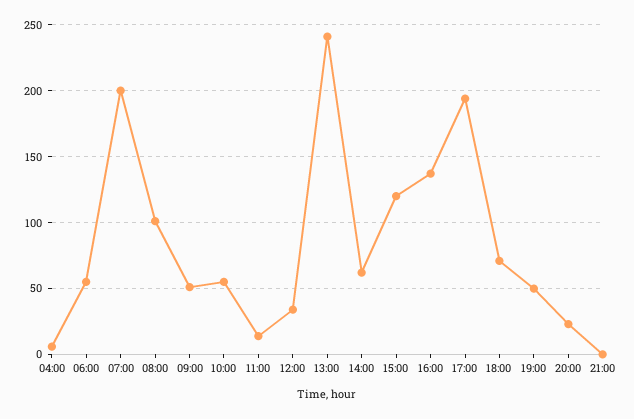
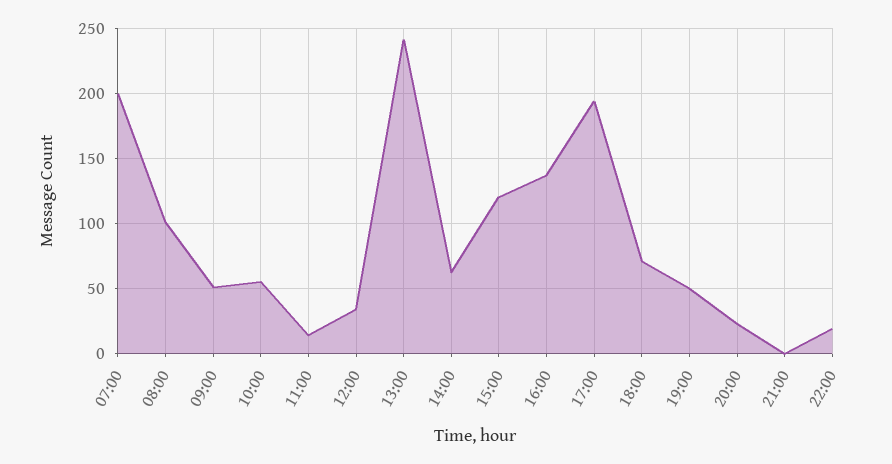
04:00: 5 -> none
06:00: 55 -> none
22:00: none -> 20

